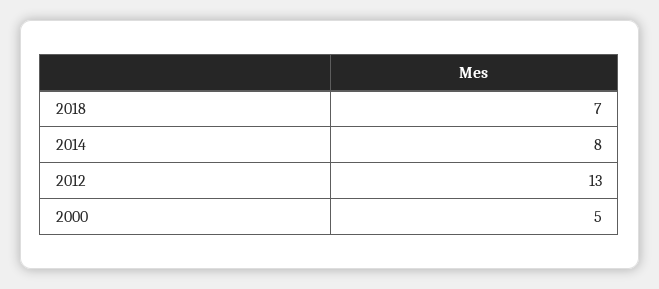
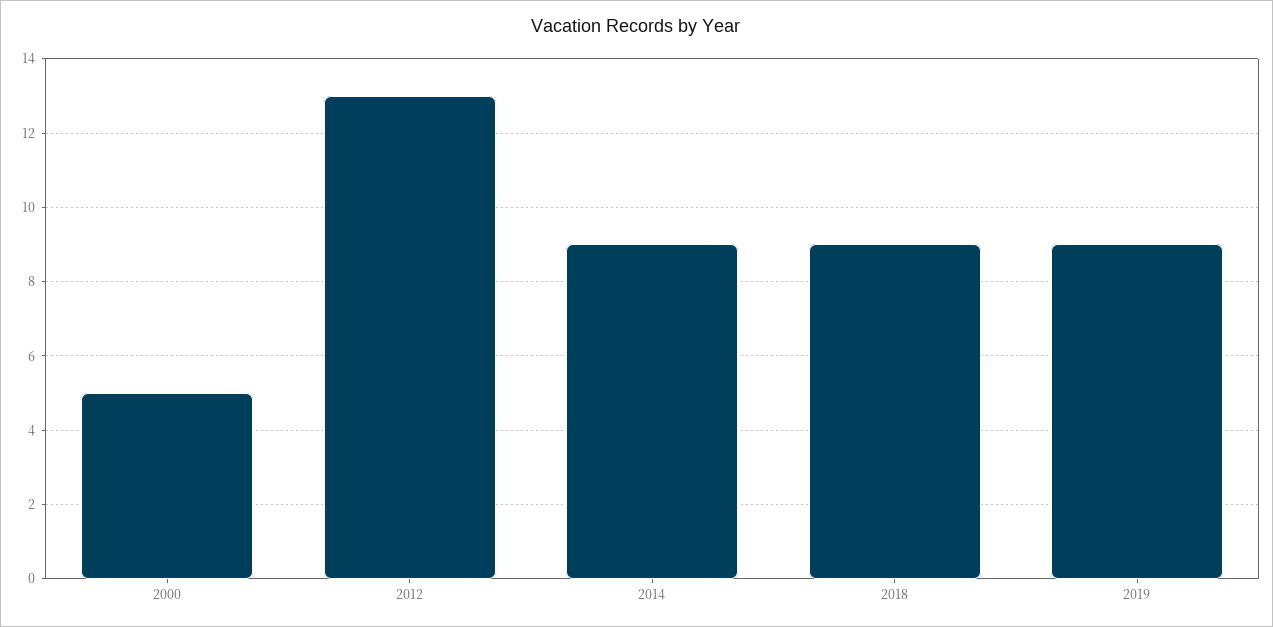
2018: 7 -> 9
2014: 8 -> 9
2019: none -> 9

